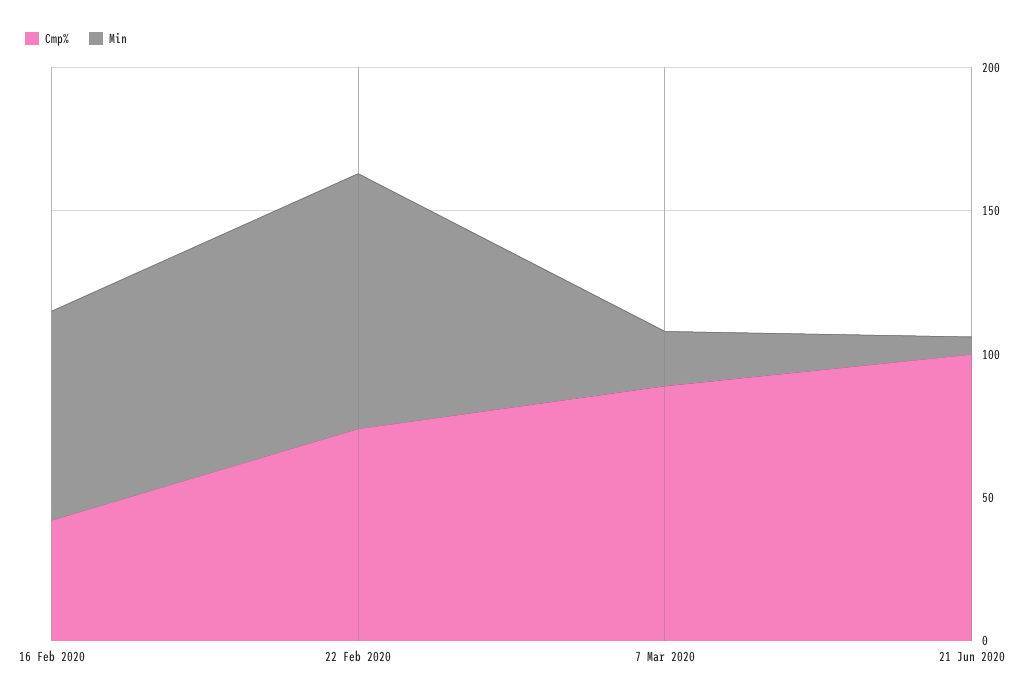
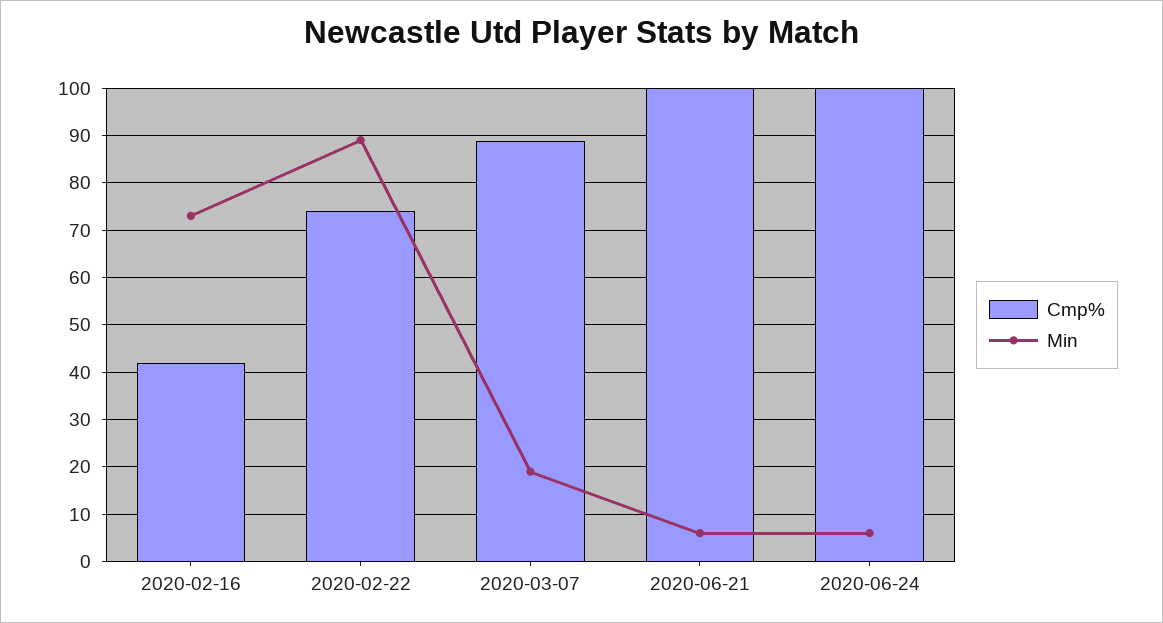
Cmp%, 2020-06-24: none -> 100
Min, 2020-06-24: none -> 6

